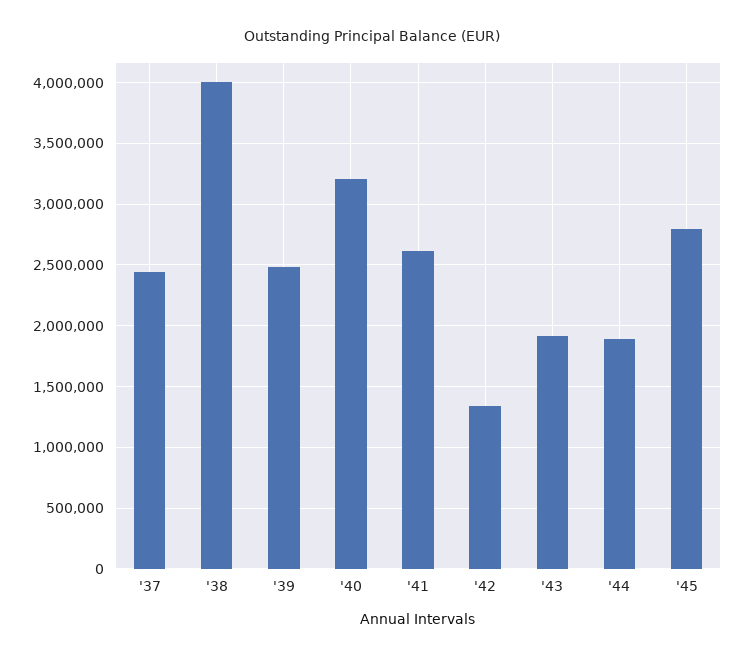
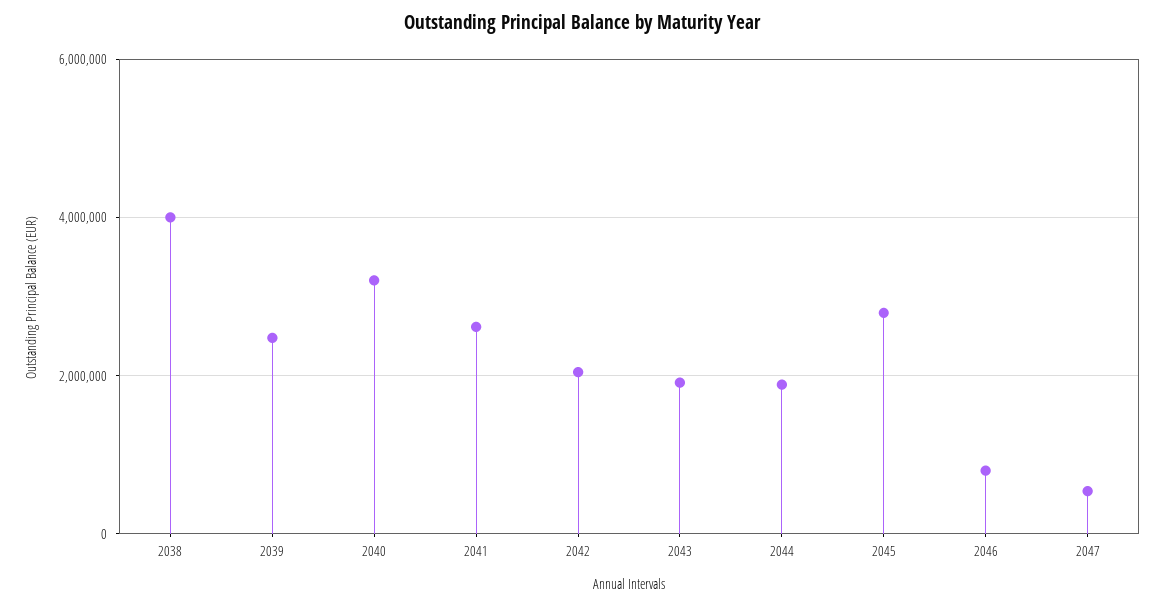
'37: 2450000 -> none
'42: 1350000 -> 2000000
2046: none -> 800000
2047: none -> 600000

